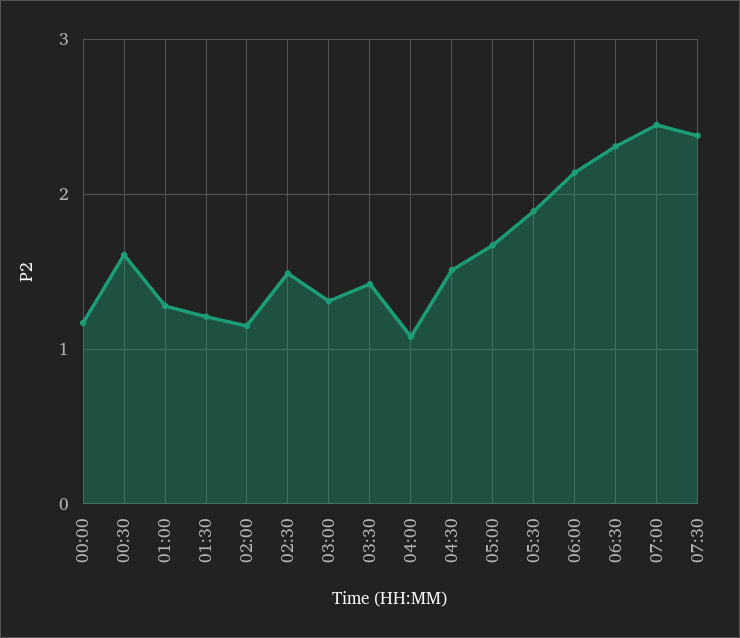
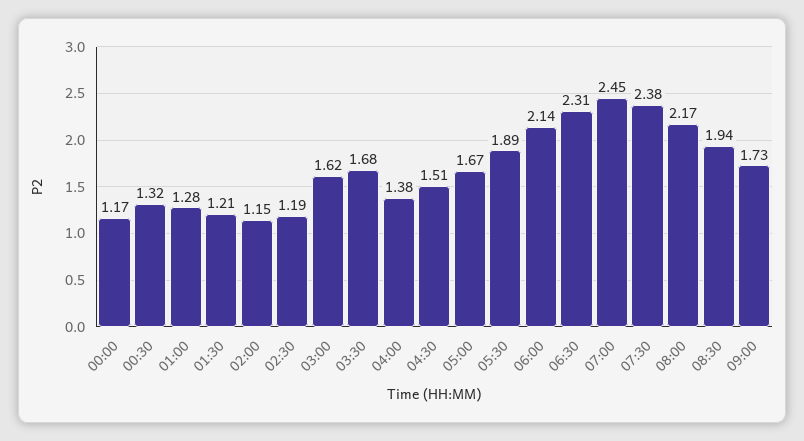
00:30: 1.6 -> 1.32
02:30: 1.5 -> 1.19
03:00: 1.3 -> 1.62
03:30: 1.4 -> 1.68
04:00: 1.1 -> 1.38
08:00: none -> 2.17
08:30: none -> 1.94
09:00: none -> 1.73

